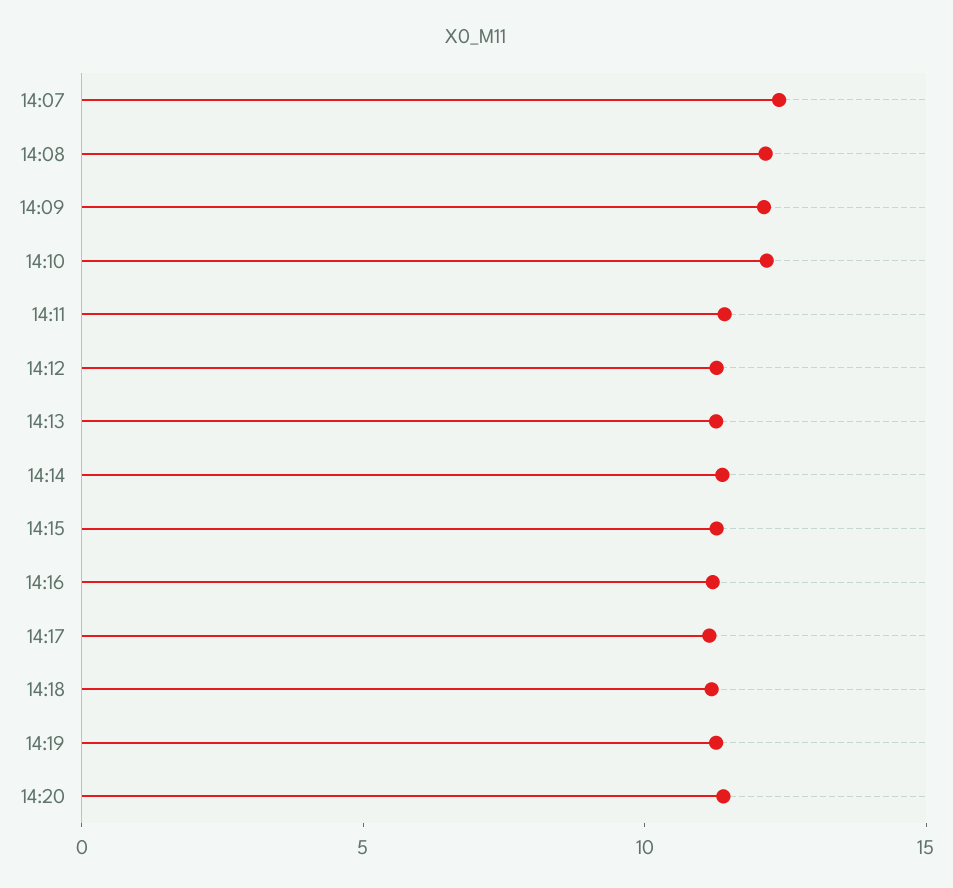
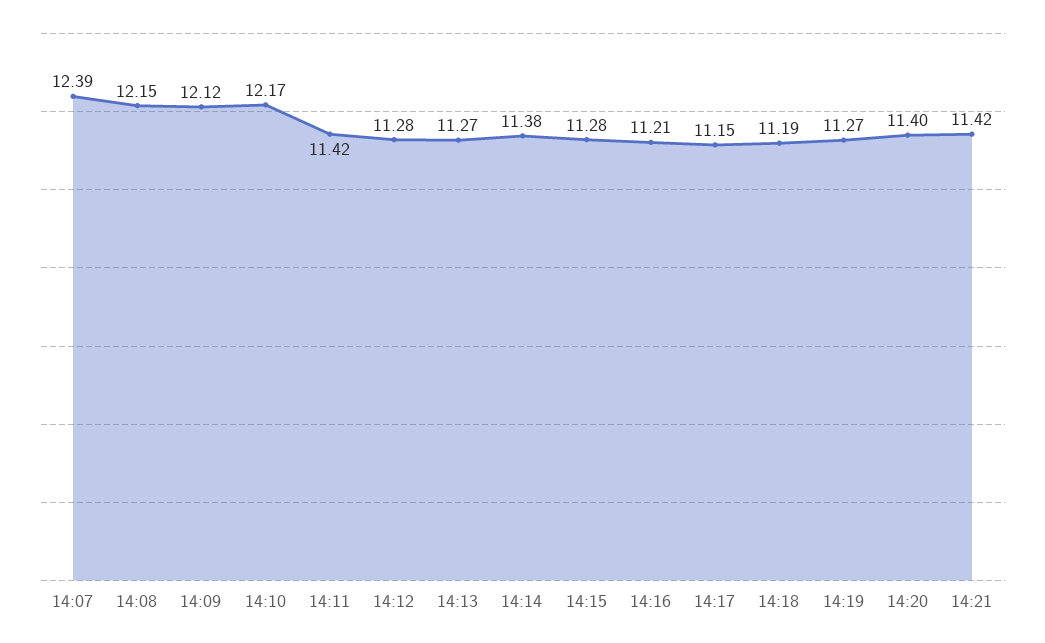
14:21: none -> 11.42

